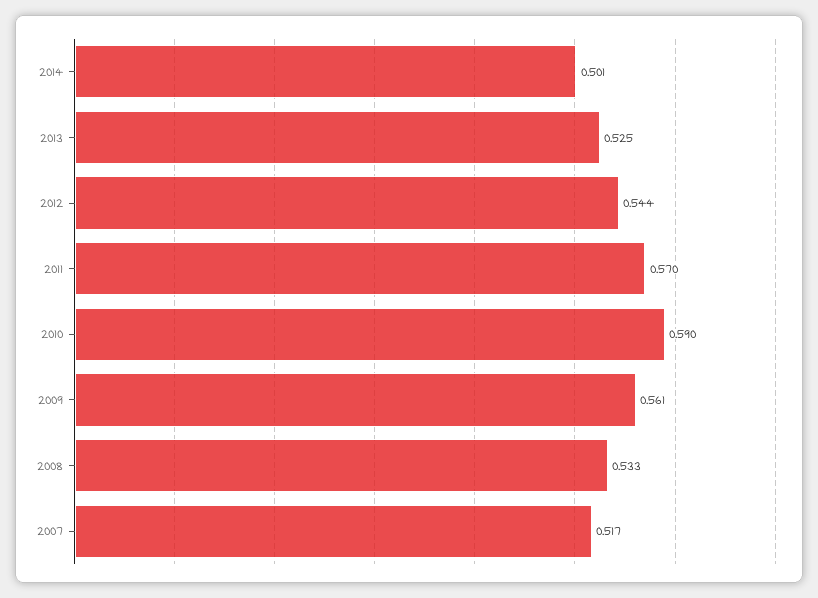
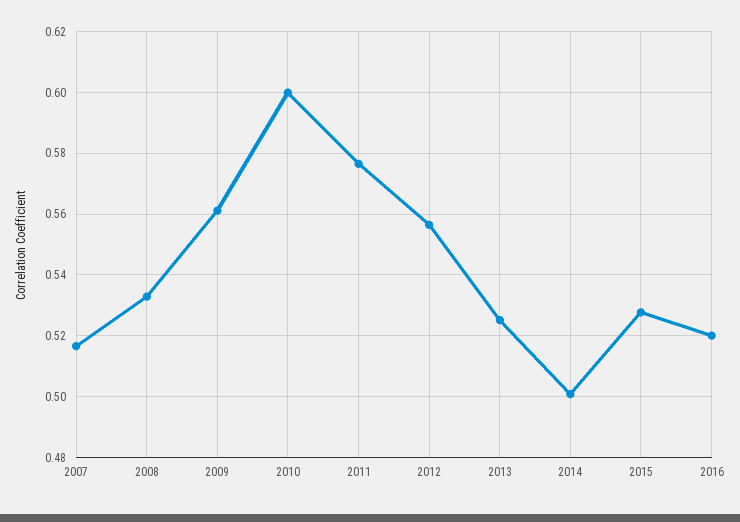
2012: 0.544 -> 0.556
2011: 0.57 -> 0.576
2010: 0.59 -> 0.6
2015: none -> 0.528
2016: none -> 0.52

